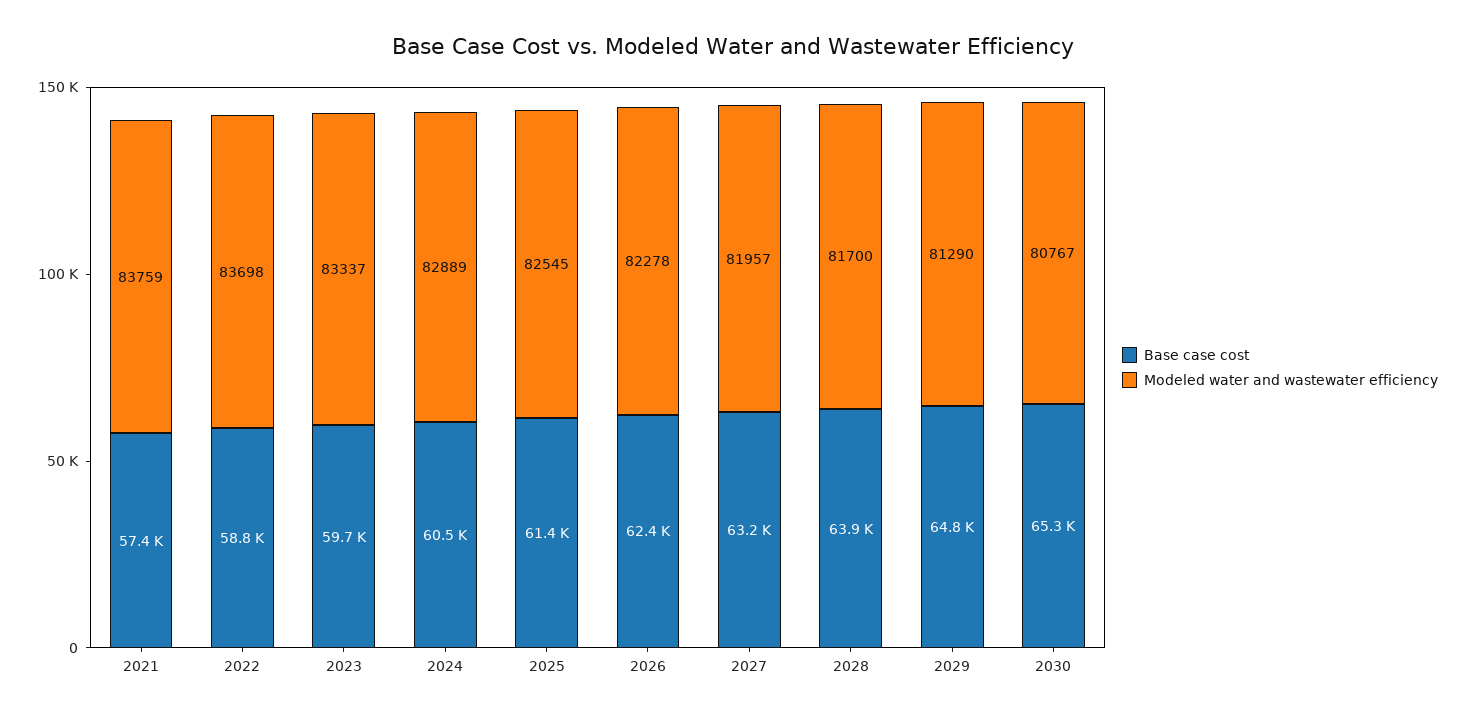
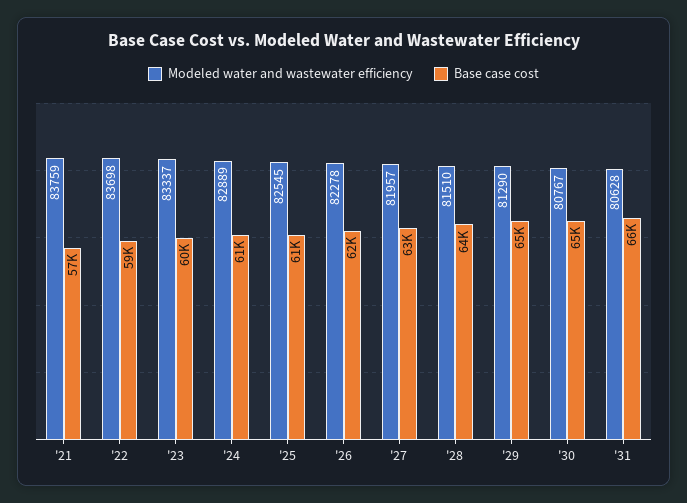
Modeled water and wastewater efficiency, 2028: 81700 -> 81510
Modeled water and wastewater efficiency, '31: none -> 80628
Base case cost, '31: none -> 66000

